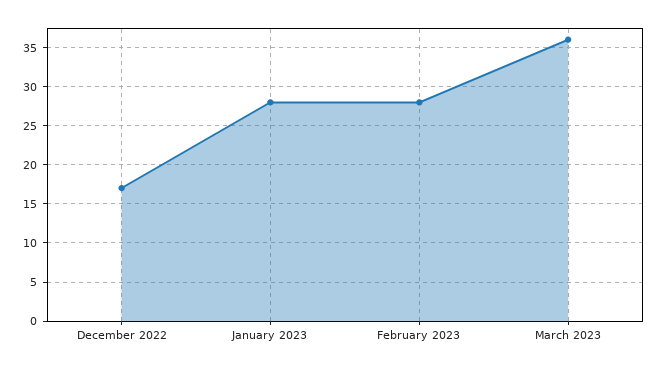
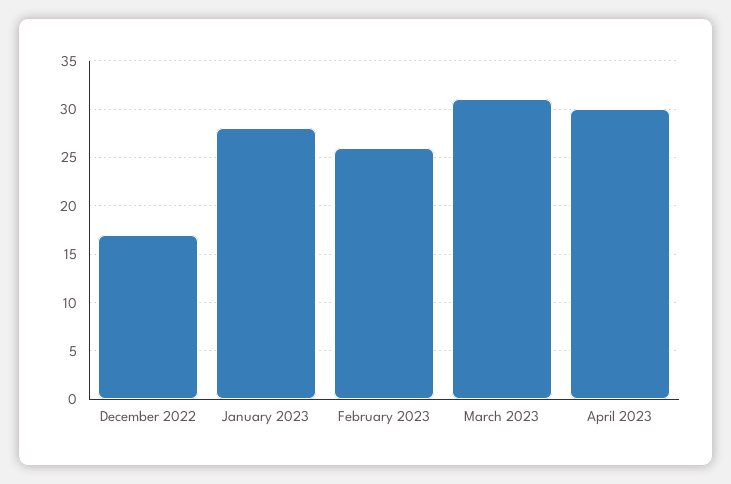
February 2023: 28 -> 26
March 2023: 36 -> 31
April 2023: none -> 30

